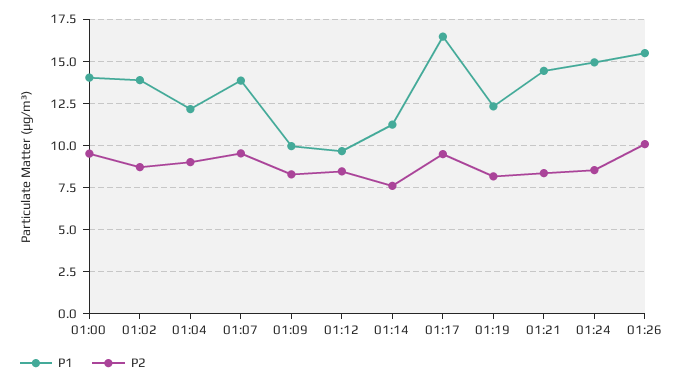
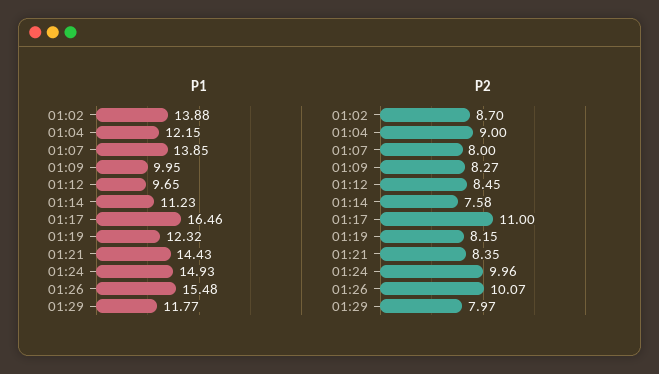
P1, 01:00: 14 -> none
P2, 01:00: 9.5 -> none
P2, 01:07: 9.5 -> 8
P2, 01:17: 9.5 -> 11
P2, 01:24: 8.5 -> 9.96
P1, 01:29: none -> 11.77
P2, 01:29: none -> 7.97

